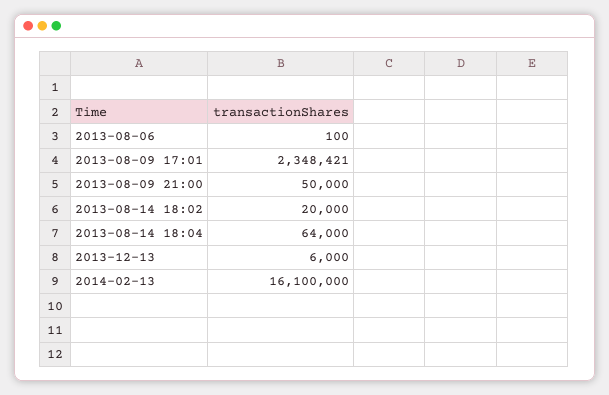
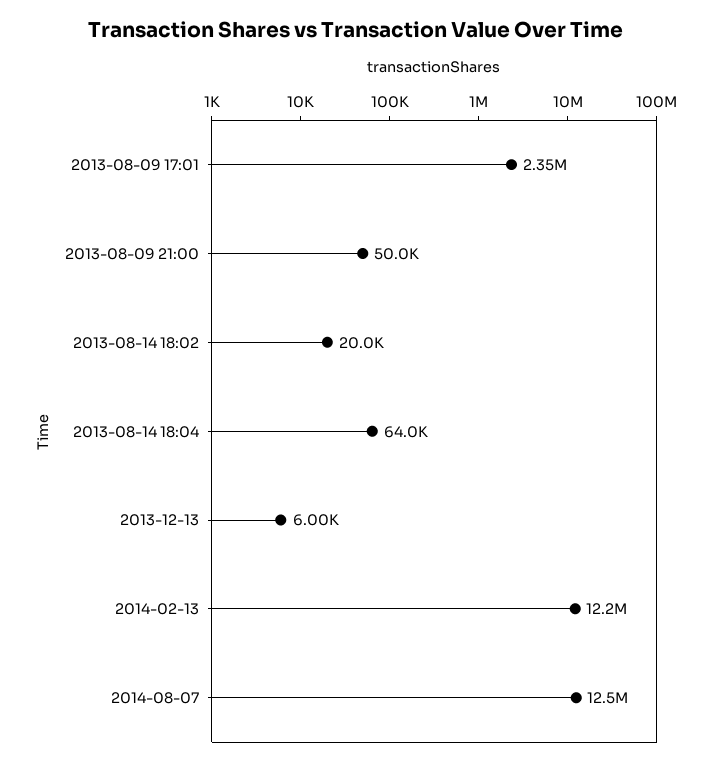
2013-08-06: 100 -> none
2014-02-13: 16100000 -> 12200000
2014-08-07: none -> 12500000

